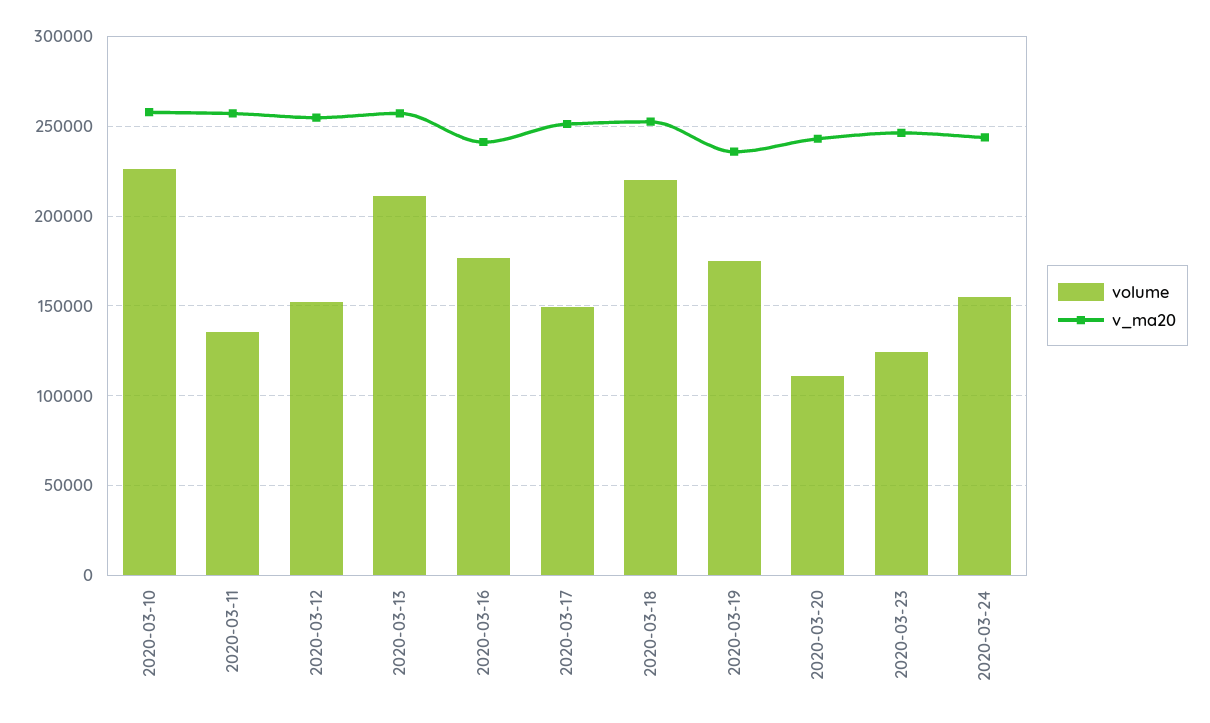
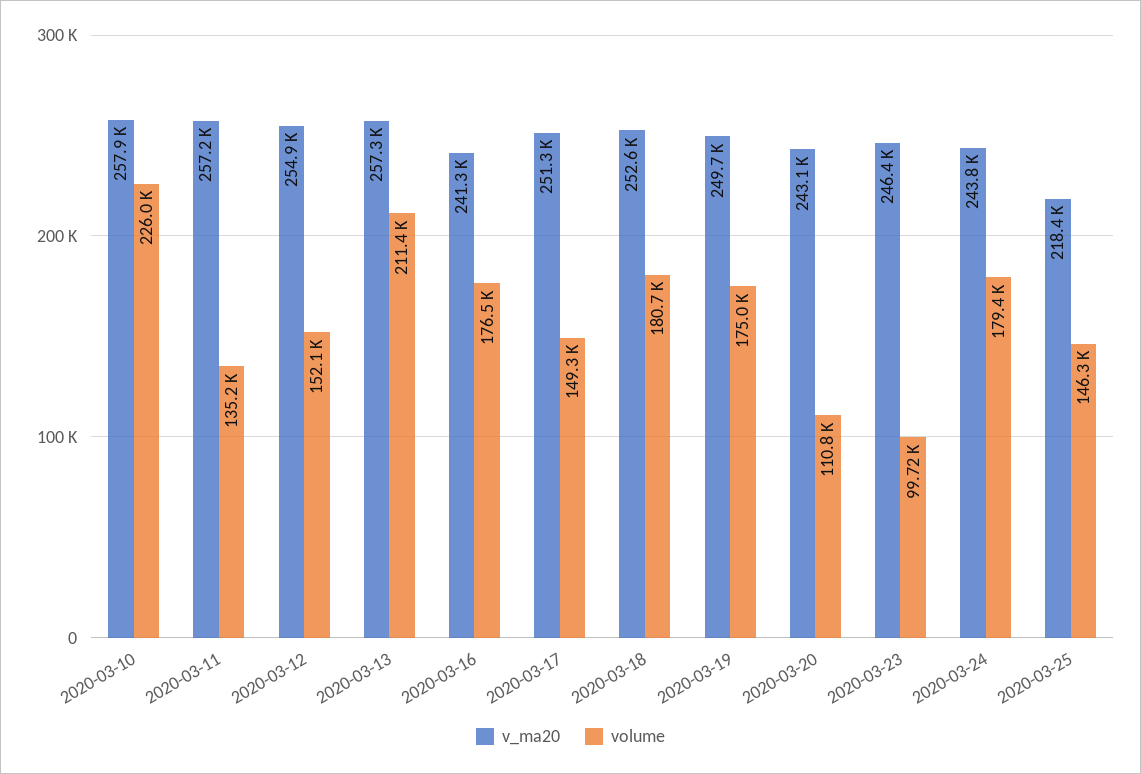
volume, 2020-03-18: 220000 -> 180700
v_ma20, 2020-03-19: 235000 -> 249700
volume, 2020-03-23: 125000 -> 99720
volume, 2020-03-24: 155000 -> 179400
v_ma20, 2020-03-25: none -> 218400
volume, 2020-03-25: none -> 146300

